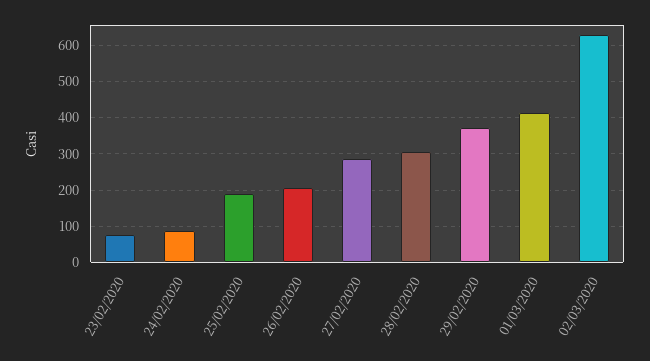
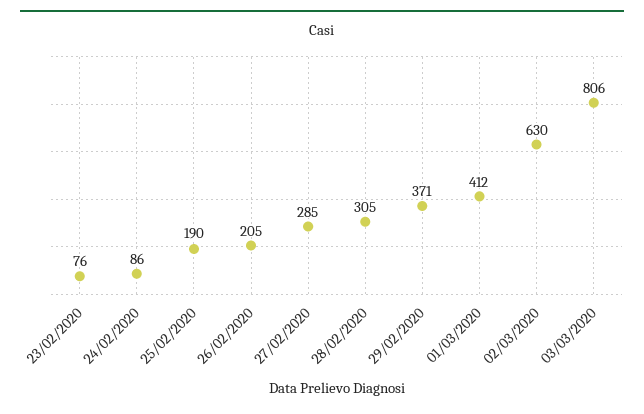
03/03/2020: none -> 806

